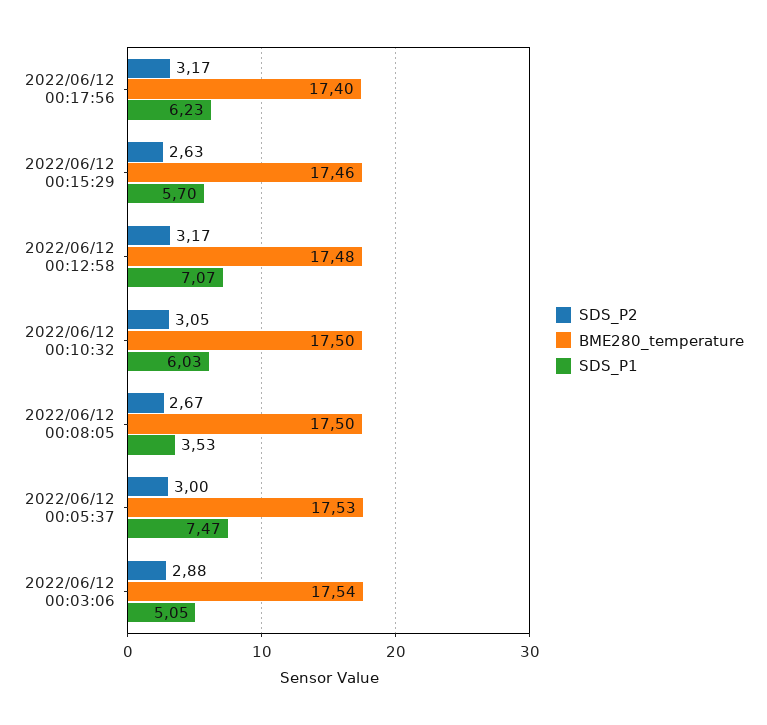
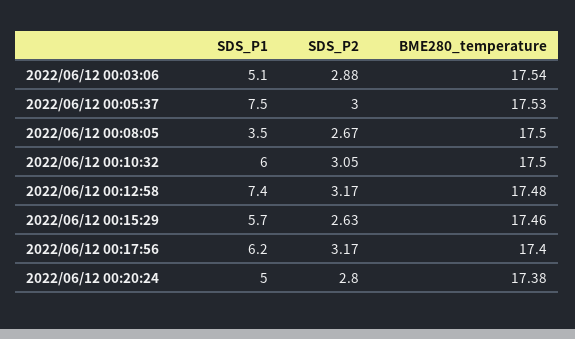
SDS_P1, 2022/06/12 00:12:58: 7.07 -> 7.4
SDS_P1, 2022/06/12 00:20:24: none -> 5
SDS_P2, 2022/06/12 00:20:24: none -> 2.8
BME280_temperature, 2022/06/12 00:20:24: none -> 17.38

